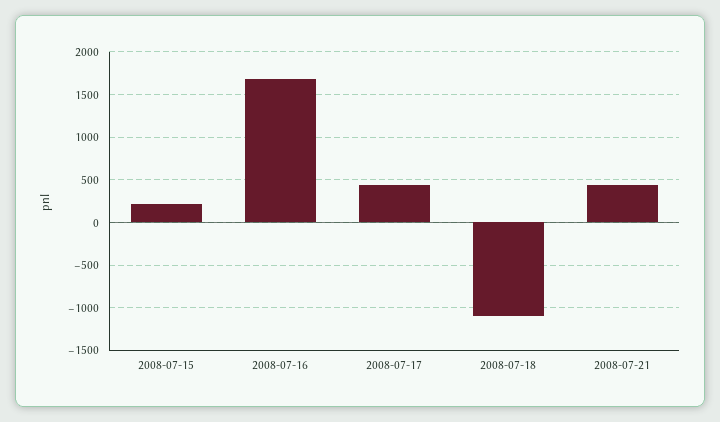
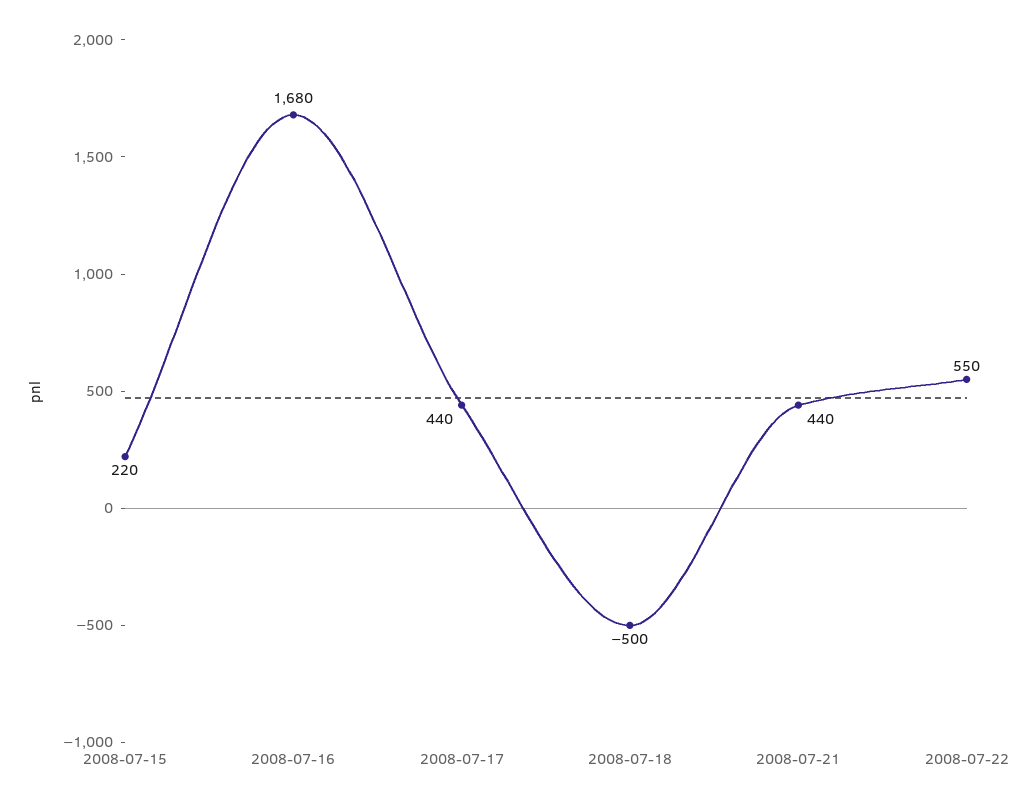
2008-07-18: -1100 -> -500
2008-07-22: none -> 550

